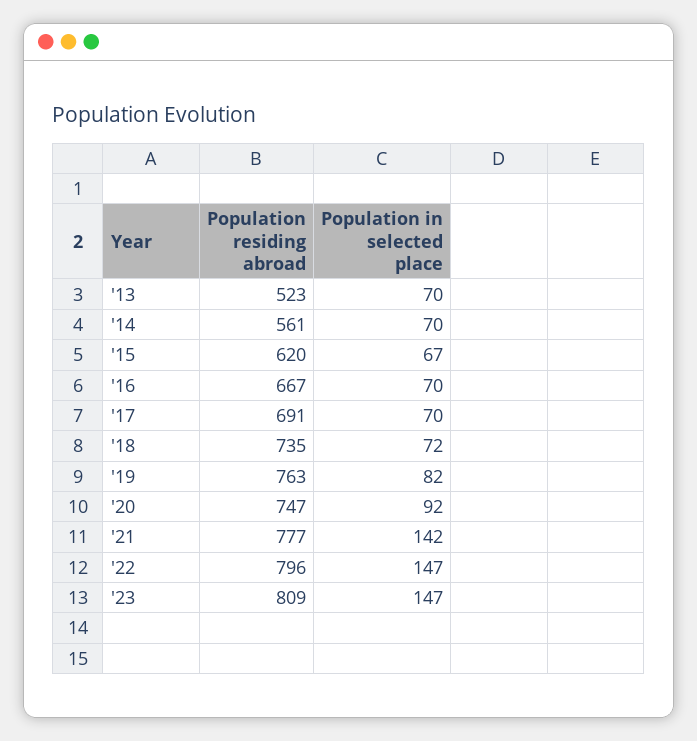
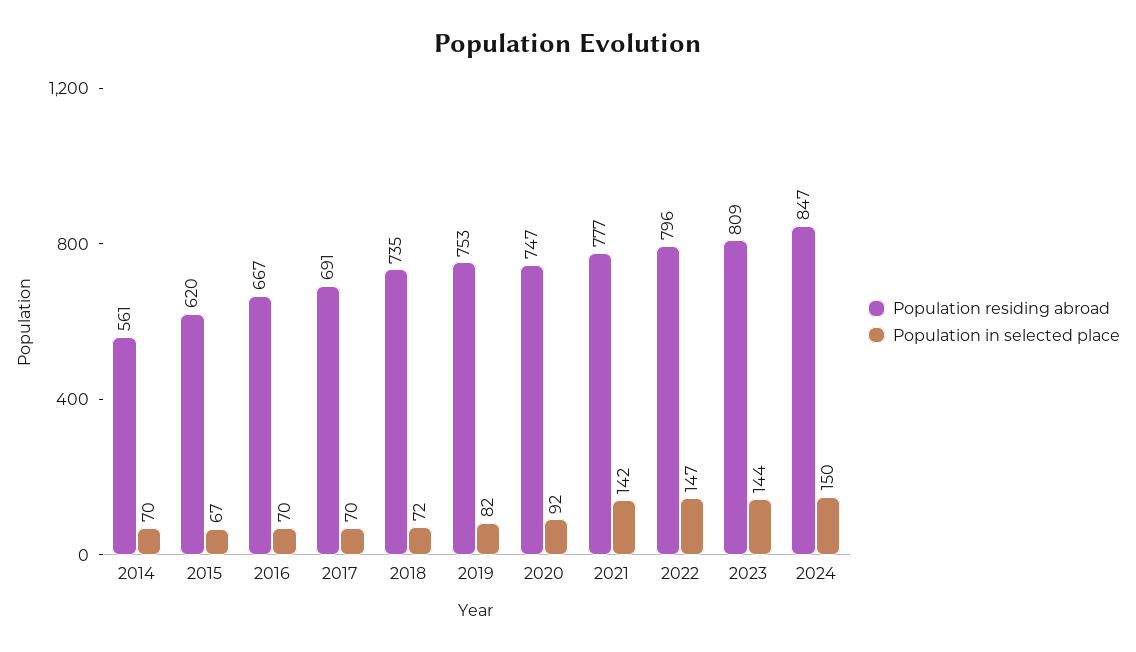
Population residing abroad, '13: 523 -> none
Population in selected place, '13: 70 -> none
Population residing abroad, '19: 763 -> 753
Population in selected place, '23: 147 -> 144
Population residing abroad, 2024: none -> 847
Population in selected place, 2024: none -> 150

